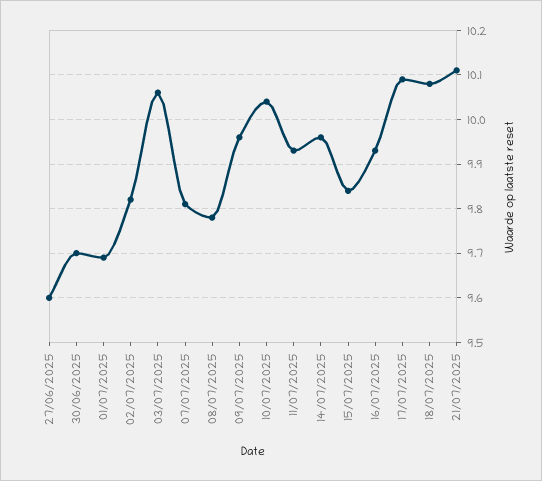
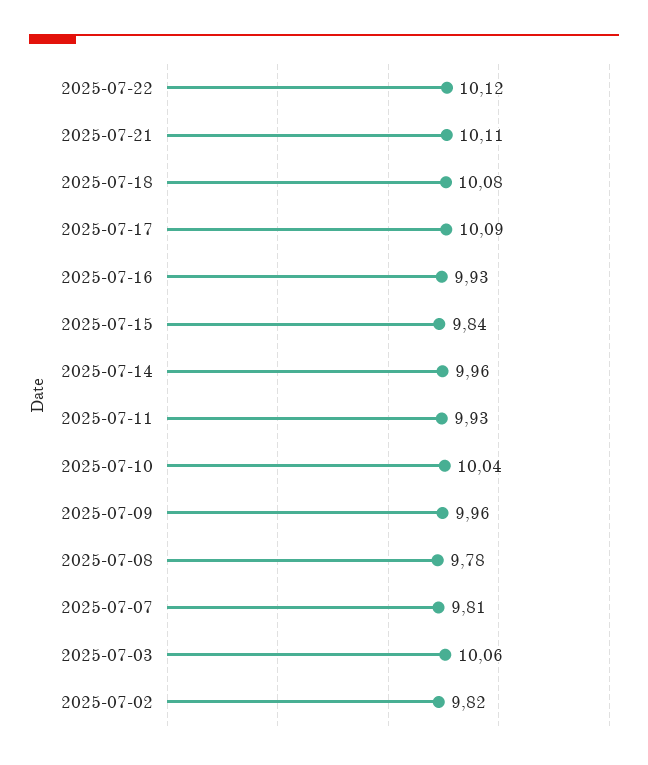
27/06/2025: 9.6 -> none
30/06/2025: 9.7 -> none
01/07/2025: 9.7 -> none
2025-07-22: none -> 10.12

